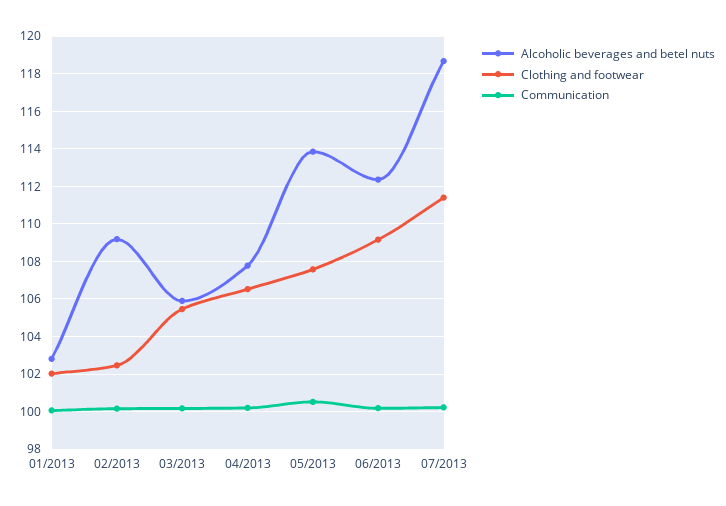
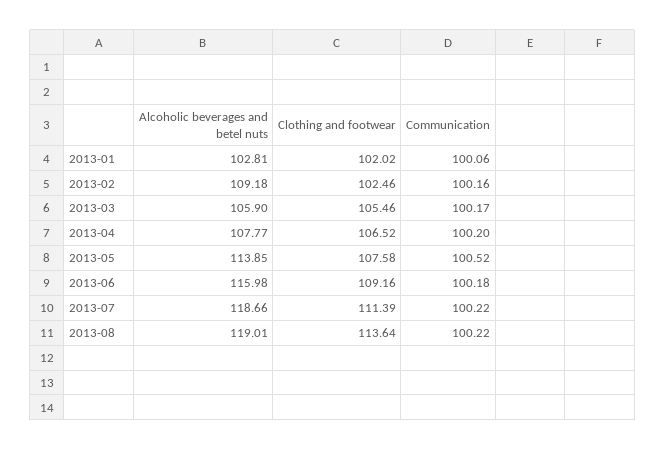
Alcoholic beverages and betel nuts, 06/2013: 112.5 -> 115.98
Alcoholic beverages and betel nuts, 2013-08: none -> 119.01
Clothing and footwear, 2013-08: none -> 113.64
Communication, 2013-08: none -> 100.22

